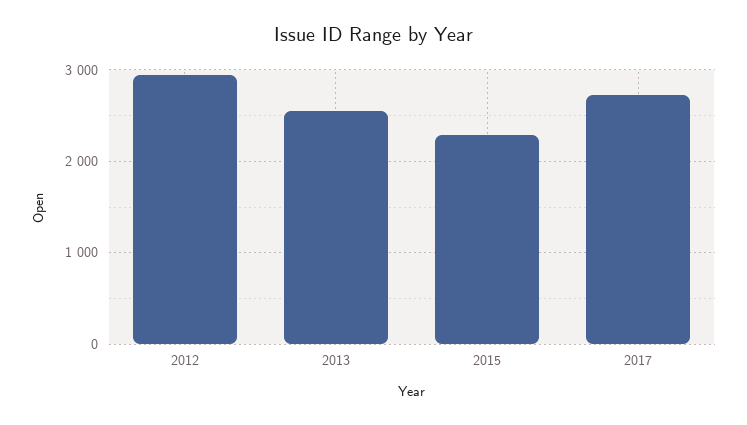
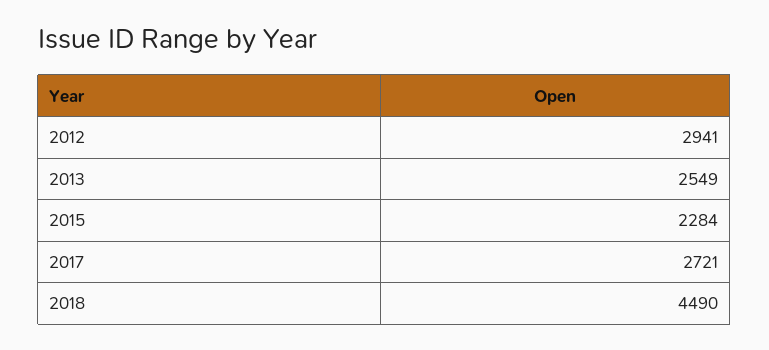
2018: none -> 4490

